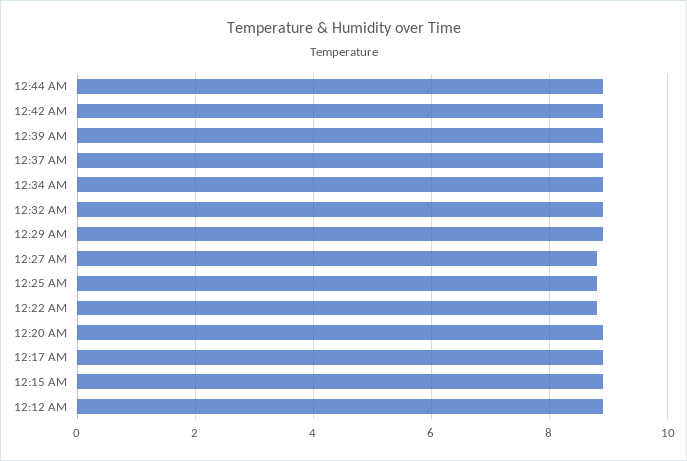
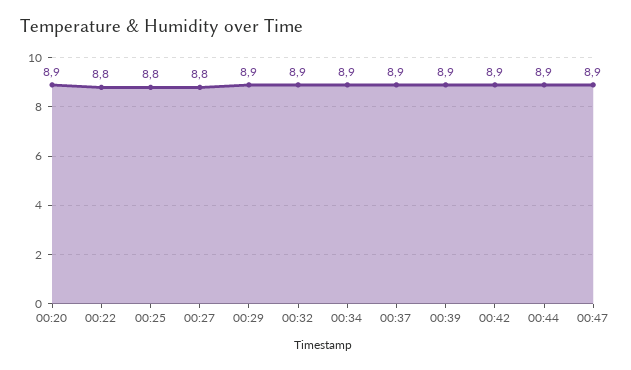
12:17 AM: 9 -> none
12:15 AM: 9 -> none
12:12 AM: 9 -> none
00:47: none -> 8.9

